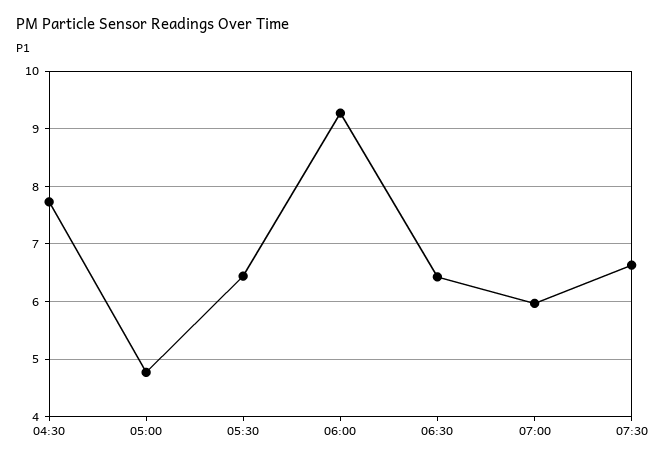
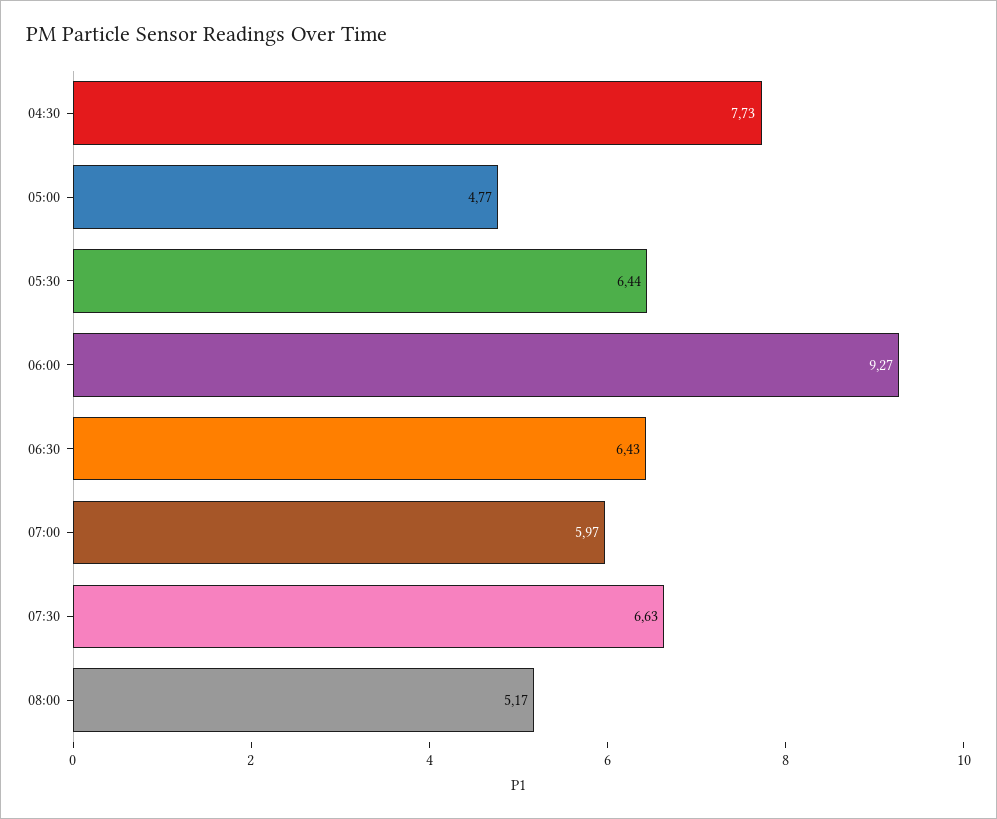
08:00: none -> 5.17

